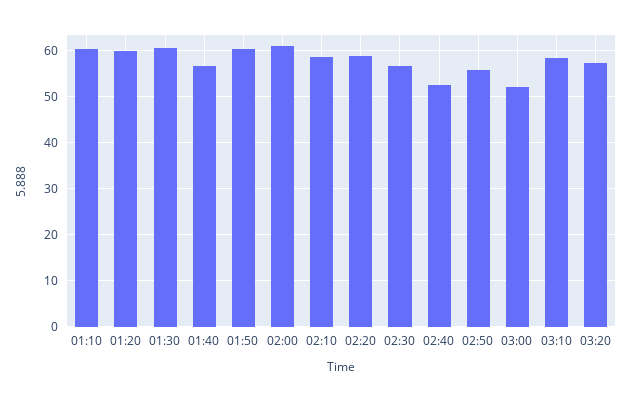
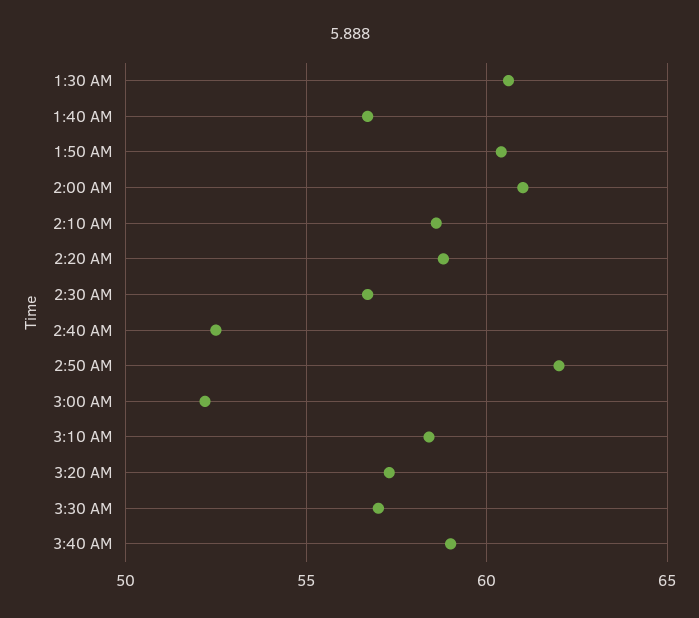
01:10: 60 -> none
01:20: 60 -> none
02:50: 56 -> 62
3:30 AM: none -> 57
3:40 AM: none -> 59

